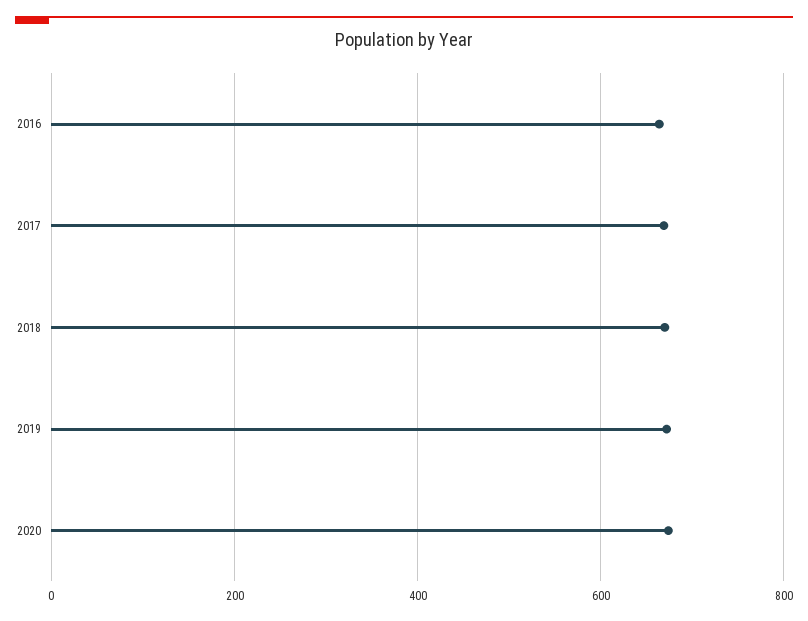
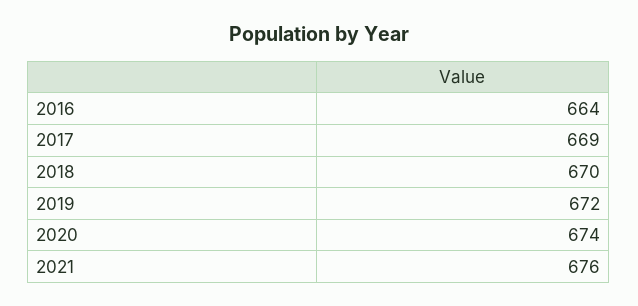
2021: none -> 676

